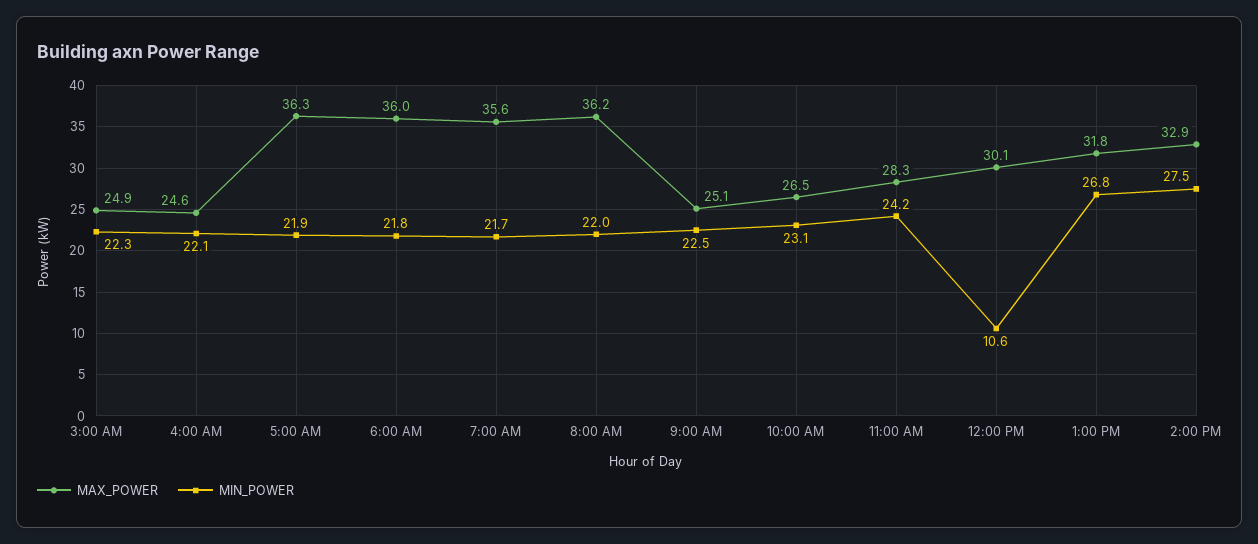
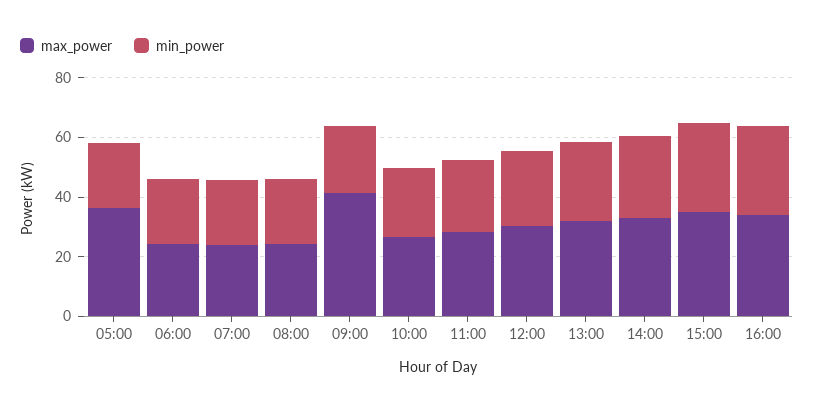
MAX_POWER, 3:00 AM: 24.9 -> none
MIN_POWER, 3:00 AM: 22.3 -> none
MAX_POWER, 4:00 AM: 24.6 -> none
MIN_POWER, 4:00 AM: 22.1 -> none
MAX_POWER, 6:00 AM: 36 -> 25
MAX_POWER, 7:00 AM: 35.6 -> 25
MAX_POWER, 8:00 AM: 36.2 -> 25
MAX_POWER, 9:00 AM: 25.1 -> 40
MIN_POWER, 12:00 PM: 10.6 -> 25
MAX_POWER, 15:00: none -> 35
MIN_POWER, 15:00: none -> 30
MAX_POWER, 16:00: none -> 35
MIN_POWER, 16:00: none -> 30

